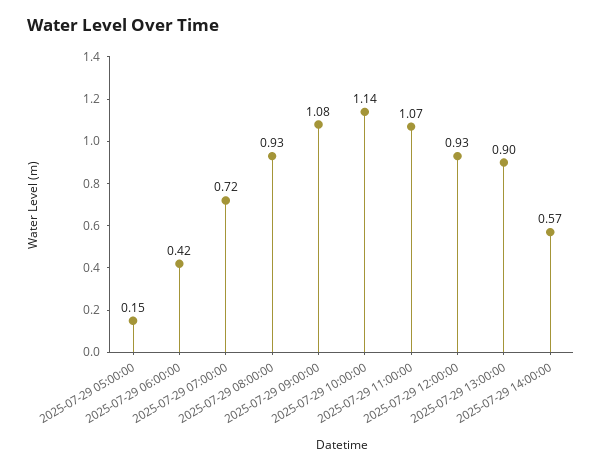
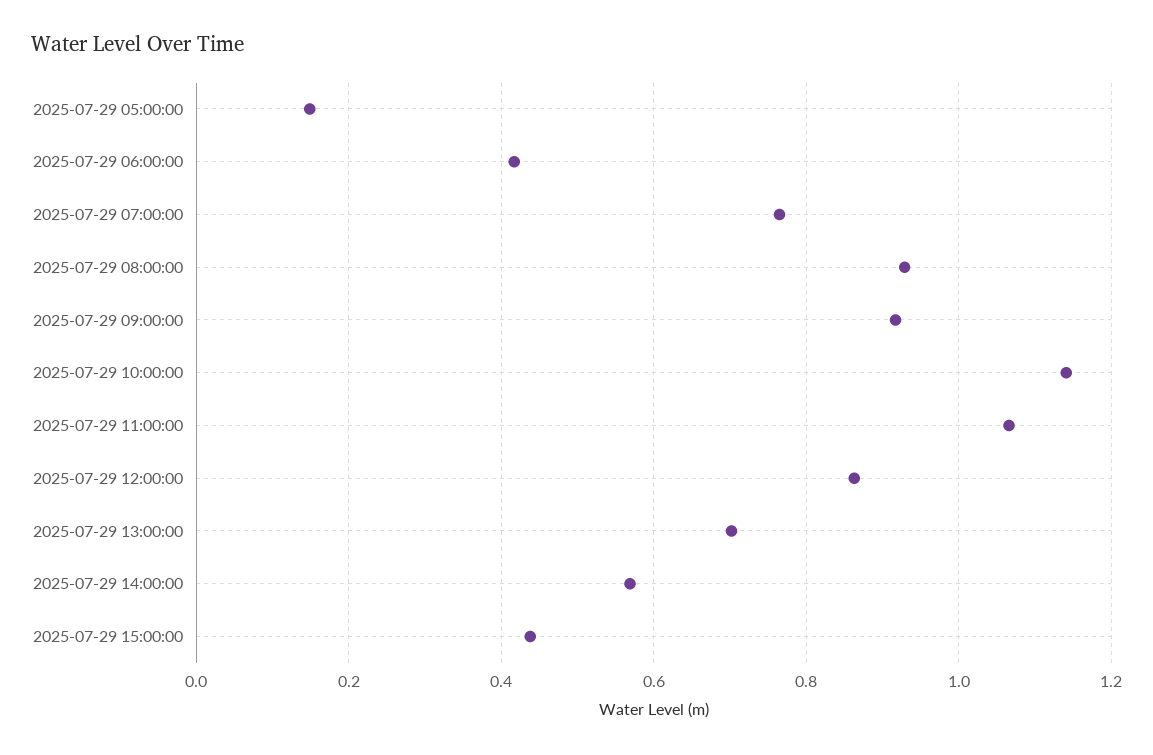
2025-07-29 07:00:00: 0.72 -> 0.76
2025-07-29 09:00:00: 1.08 -> 0.92
2025-07-29 12:00:00: 0.93 -> 0.86
2025-07-29 13:00:00: 0.9 -> 0.7
2025-07-29 15:00:00: none -> 0.44

